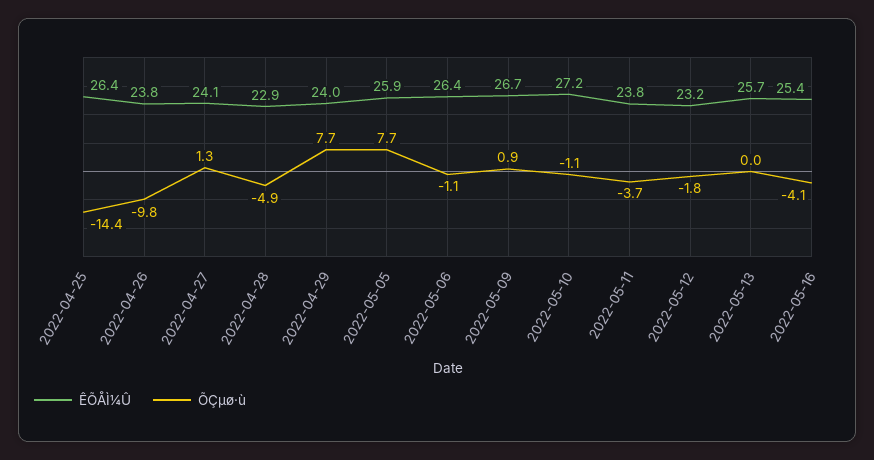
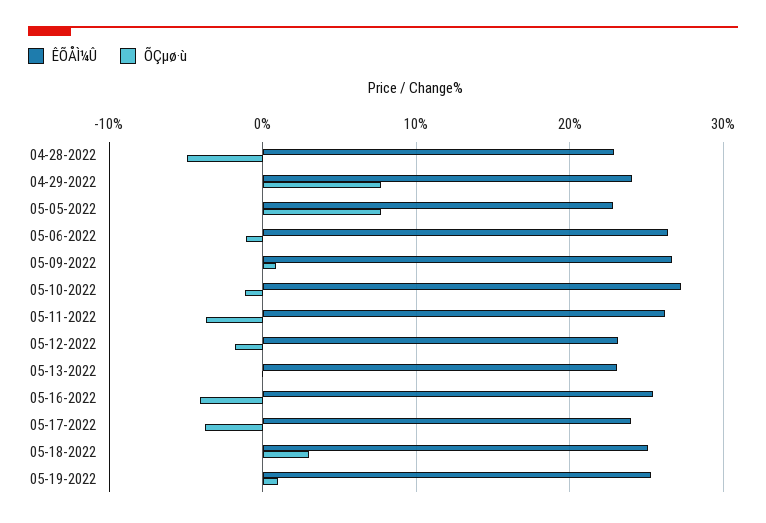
ÊÕÅÌ¼Û, 2022-04-25: 26.4 -> none
ÕÇµø·ù, 2022-04-25: -14.4 -> none
ÊÕÅÌ¼Û, 2022-04-26: 23.8 -> none
ÕÇµø·ù, 2022-04-26: -9.8 -> none
ÊÕÅÌ¼Û, 2022-04-27: 24.1 -> none
ÕÇµø·ù, 2022-04-27: 1.3 -> none
ÊÕÅÌ¼Û, 2022-05-05: 25.9 -> 23
ÊÕÅÌ¼Û, 2022-05-11: 23.8 -> 26
ÊÕÅÌ¼Û, 2022-05-13: 25.7 -> 23
ÊÕÅÌ¼Û, 05-17-2022: none -> 24
ÕÇµø·ù, 05-17-2022: none -> -4
ÊÕÅÌ¼Û, 05-18-2022: none -> 25
ÕÇµø·ù, 05-18-2022: none -> 3
ÊÕÅÌ¼Û, 05-19-2022: none -> 25
ÕÇµø·ù, 05-19-2022: none -> 1

